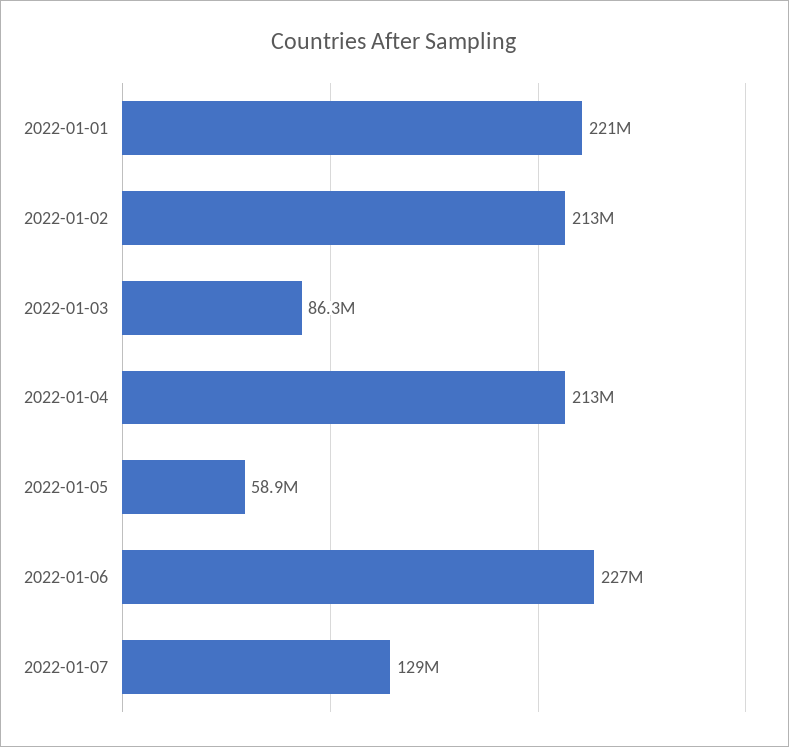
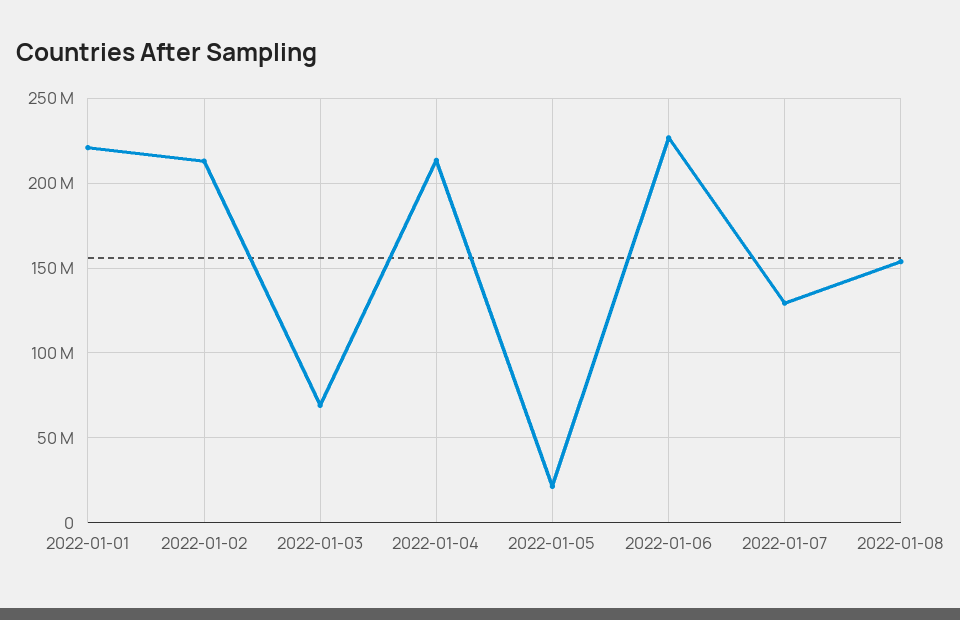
2022-01-03: 86300000 -> 70000000
2022-01-05: 58900000 -> 20000000
2022-01-08: none -> 155000000

